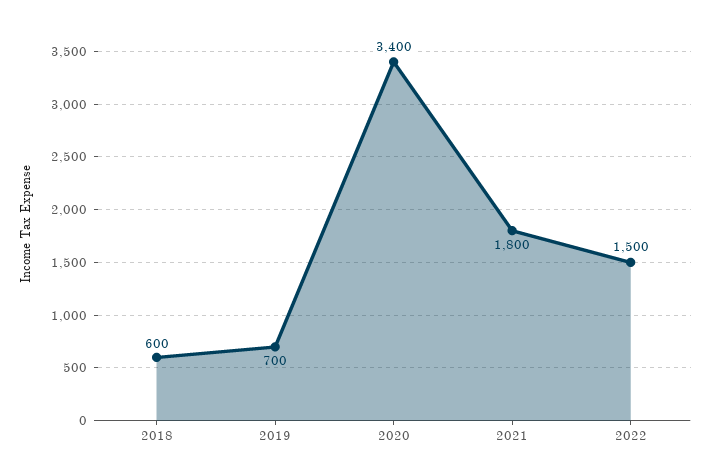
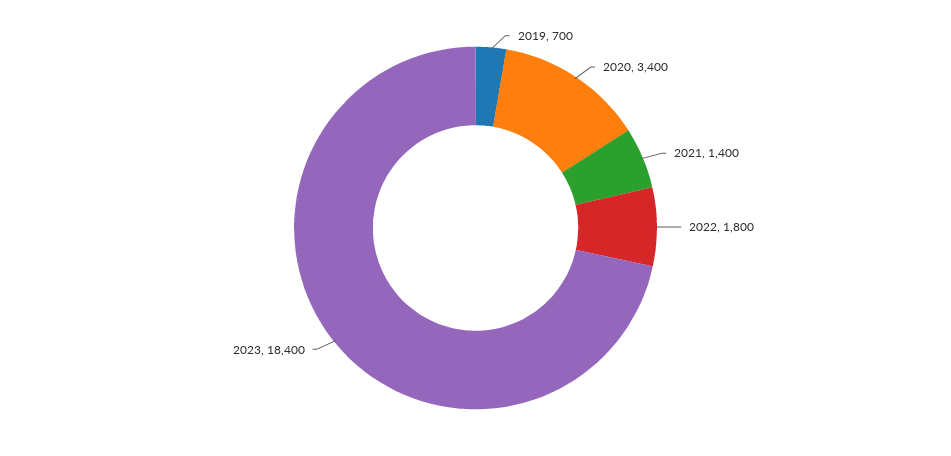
2018: 600 -> none
2021: 1800 -> 1400
2022: 1500 -> 1800
2023: none -> 18400

